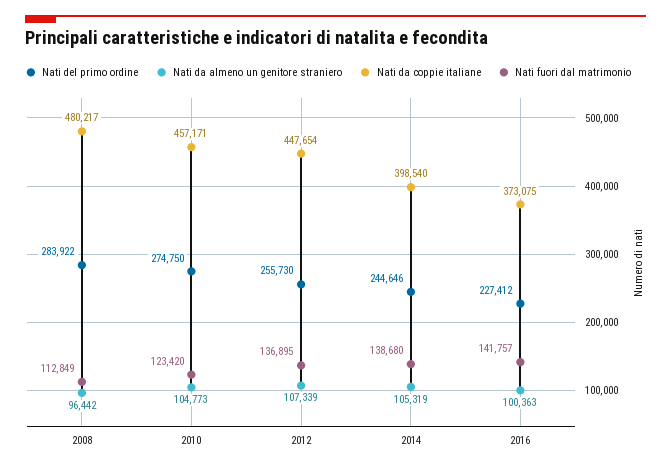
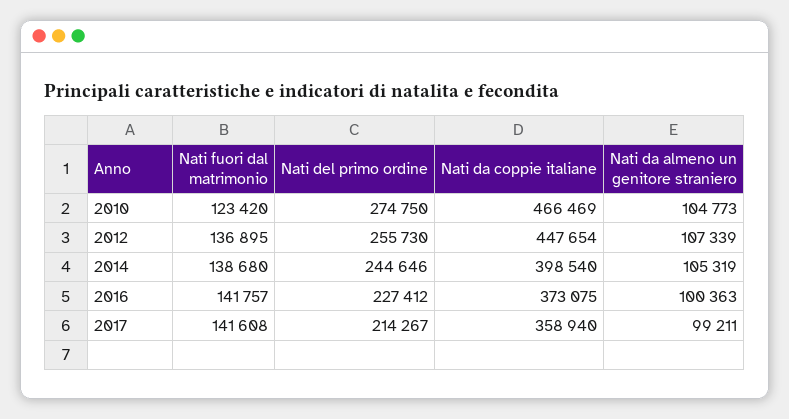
Nati del primo ordine, 2008: 283922 -> none
Nati da almeno un genitore straniero, 2008: 96442 -> none
Nati da coppie italiane, 2008: 480217 -> none
Nati fuori dal matrimonio, 2008: 112849 -> none
Nati da coppie italiane, 2010: 457171 -> 466469
Nati fuori dal matrimonio, 2017: none -> 141608
Nati del primo ordine, 2017: none -> 214267
Nati da coppie italiane, 2017: none -> 358940
Nati da almeno un genitore straniero, 2017: none -> 99211

